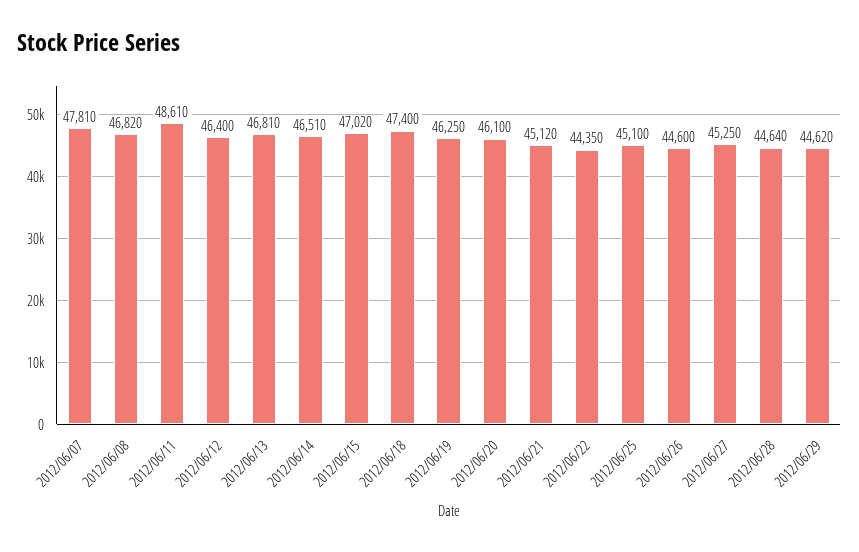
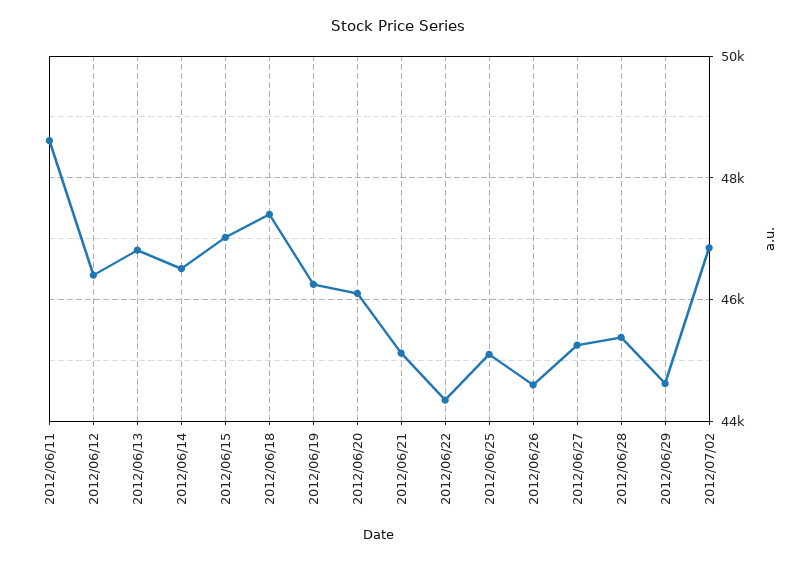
2012/06/07: 47810 -> none
2012/06/08: 46820 -> none
2012/06/28: 44640 -> 45400
2012/07/02: none -> 46800

